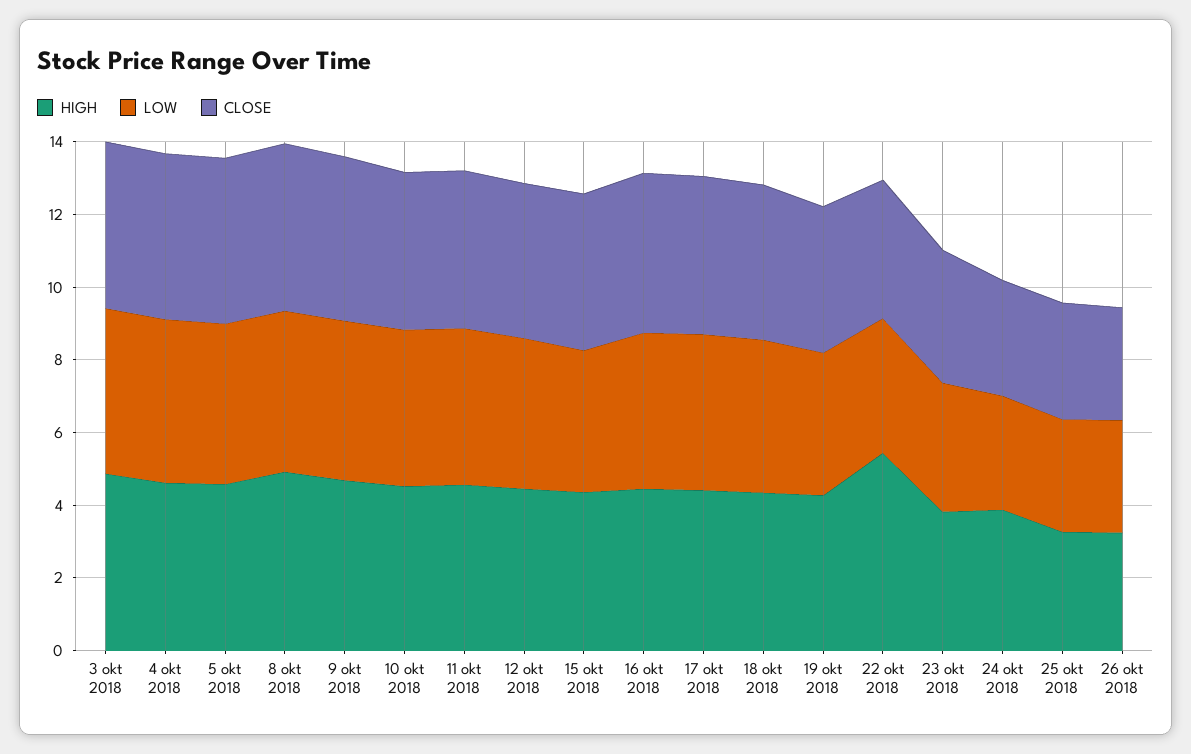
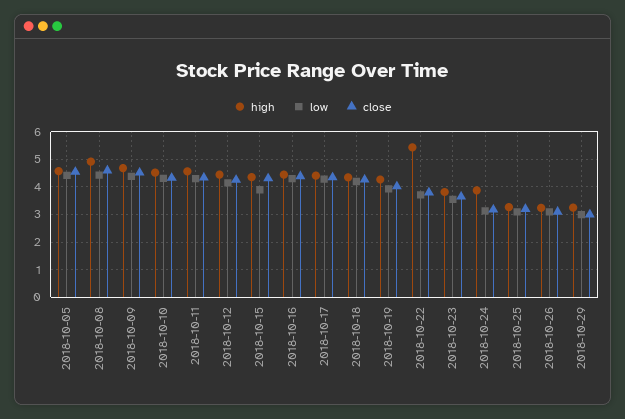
HIGH, 3 okt 2018: 5 -> none
LOW, 3 okt 2018: 4.5 -> none
CLOSE, 3 okt 2018: 4.5 -> none
HIGH, 4 okt 2018: 4.5 -> none
LOW, 4 okt 2018: 4.5 -> none
CLOSE, 4 okt 2018: 4.5 -> none
HIGH, 2018-10-29: none -> 3.25
LOW, 2018-10-29: none -> 3
CLOSE, 2018-10-29: none -> 3

